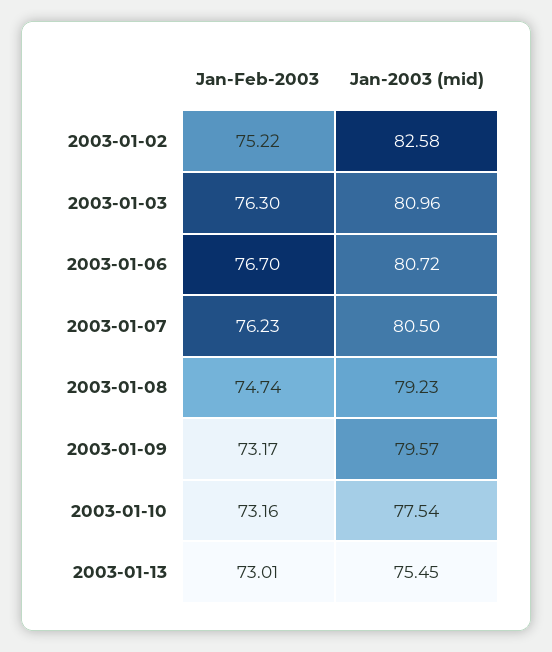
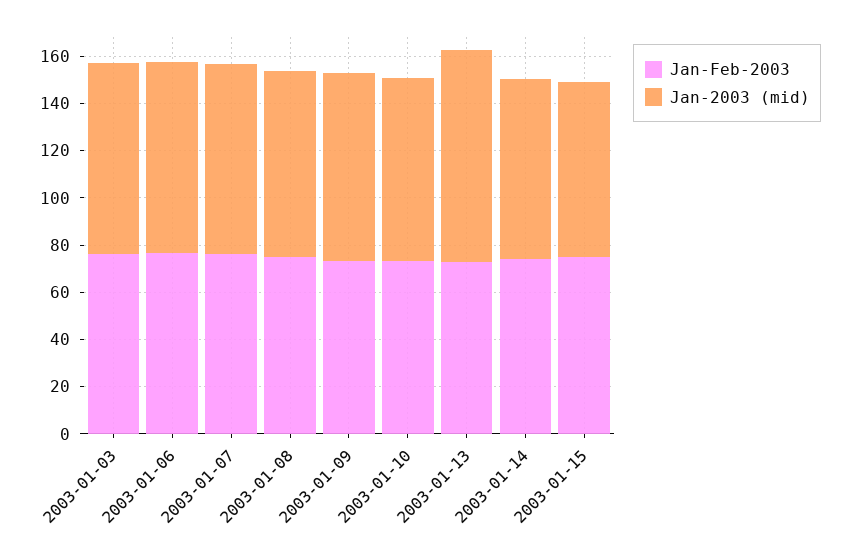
Jan-Feb-2003, 2003-01-02: 75.22 -> none
Jan-2003 (mid), 2003-01-02: 82.58 -> none
Jan-2003 (mid), 2003-01-13: 75.45 -> 90
Jan-Feb-2003, 2003-01-14: none -> 75
Jan-2003 (mid), 2003-01-14: none -> 75
Jan-Feb-2003, 2003-01-15: none -> 75
Jan-2003 (mid), 2003-01-15: none -> 75

